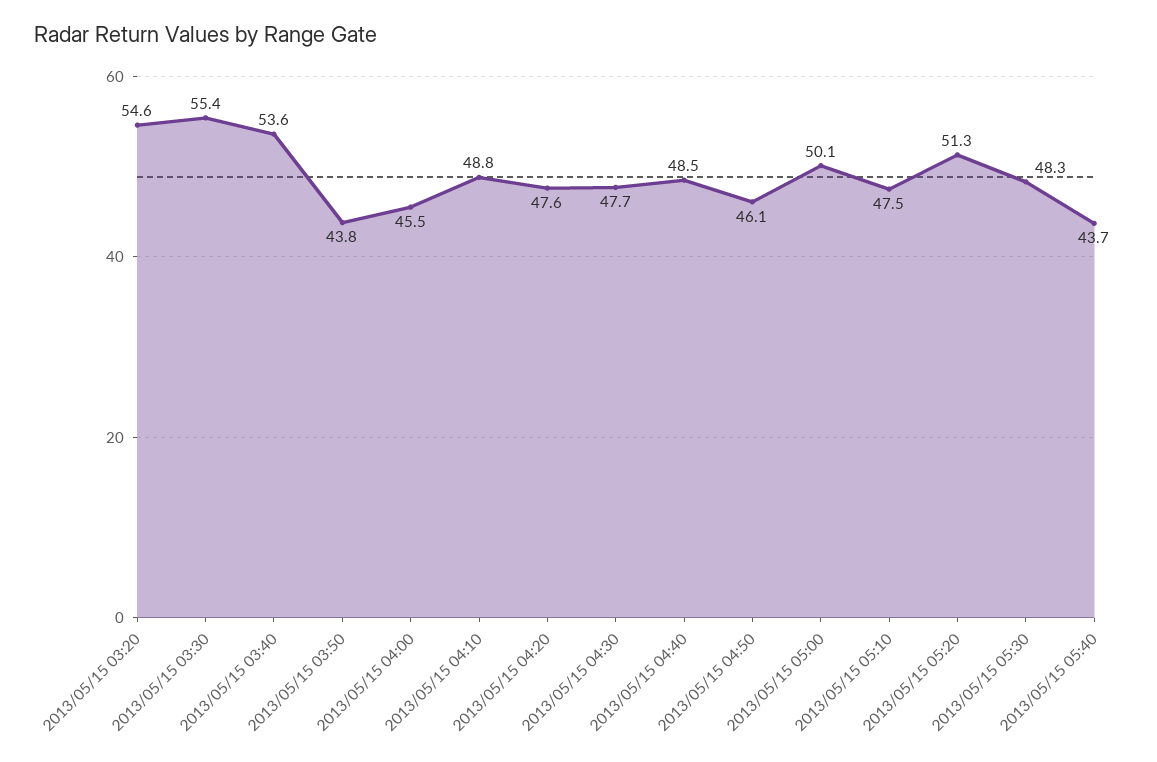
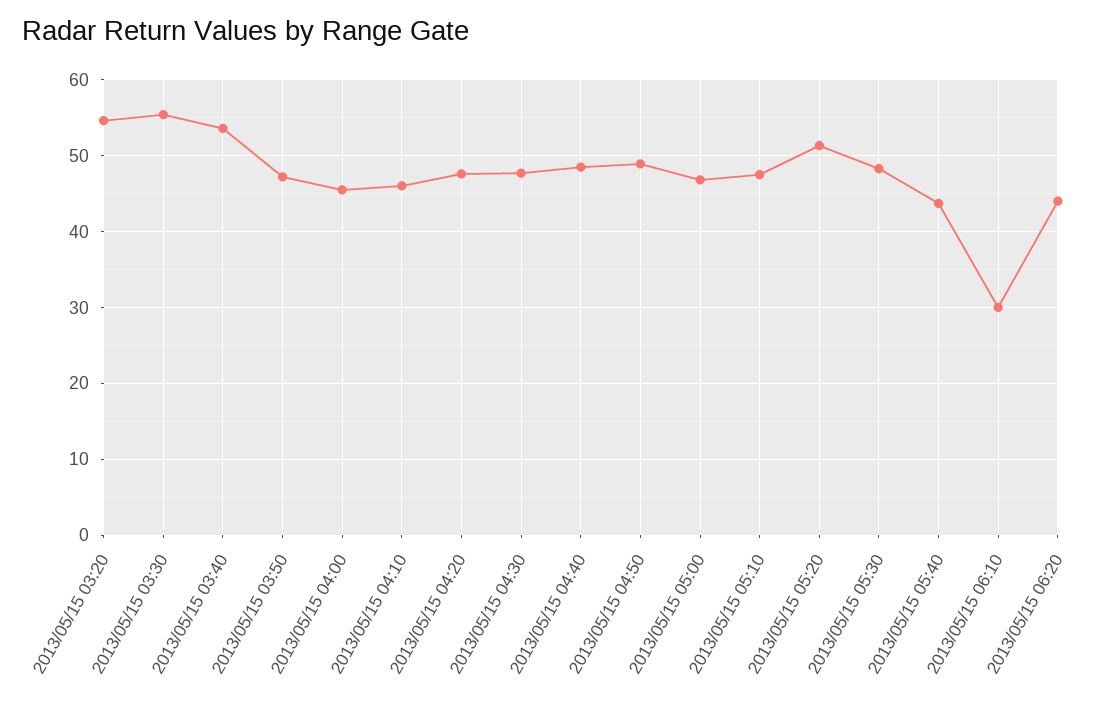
2013/05/15 03:50: 43.8 -> 47
2013/05/15 04:10: 48.8 -> 46
2013/05/15 04:50: 46.1 -> 49
2013/05/15 05:00: 50.1 -> 47
2013/05/15 06:10: none -> 30
2013/05/15 06:20: none -> 44

